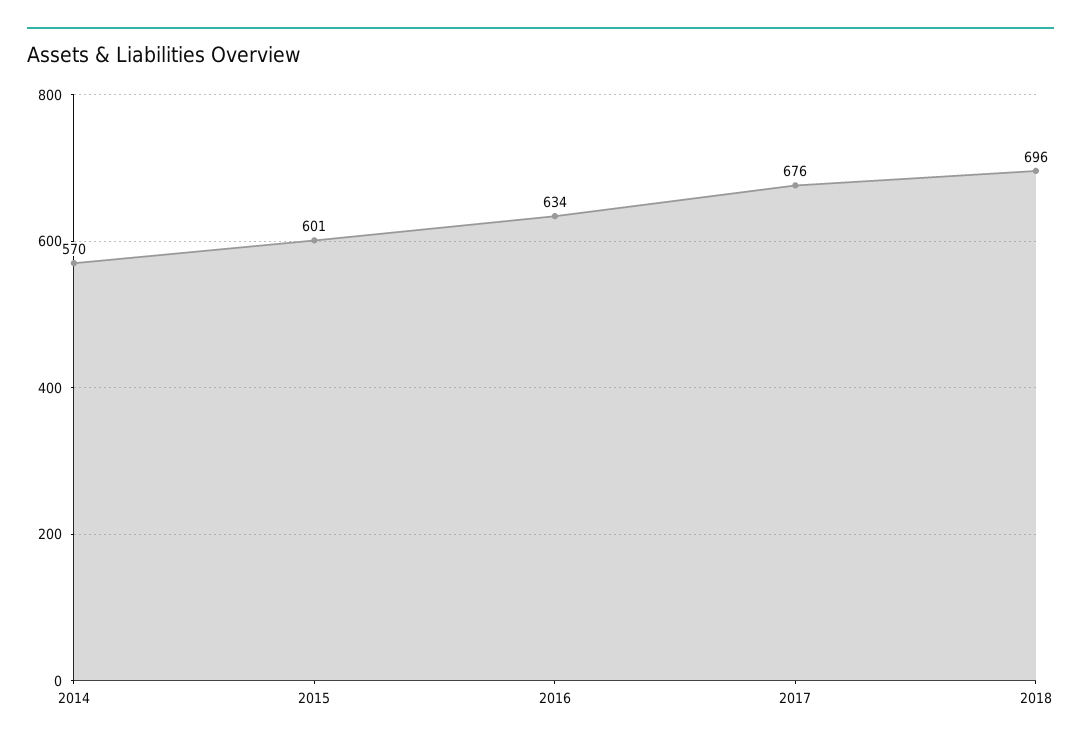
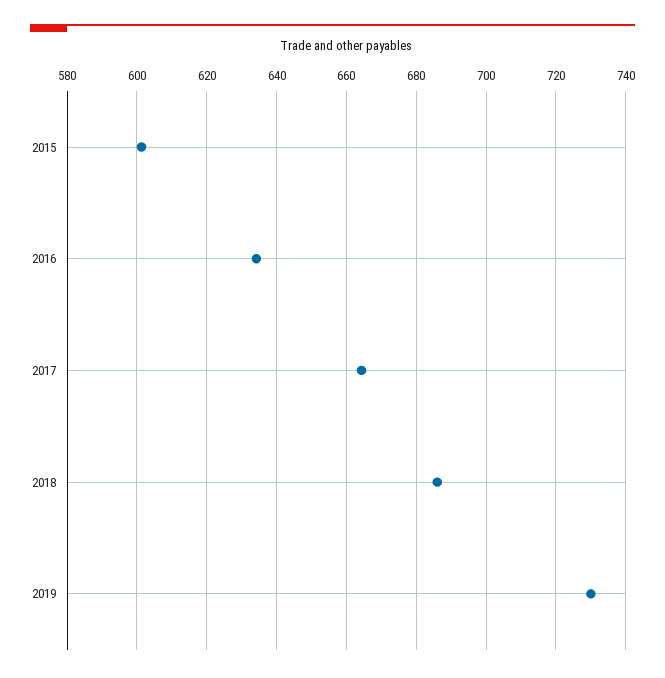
2014: 570 -> none
2017: 676 -> 664
2018: 696 -> 686
2019: none -> 730

